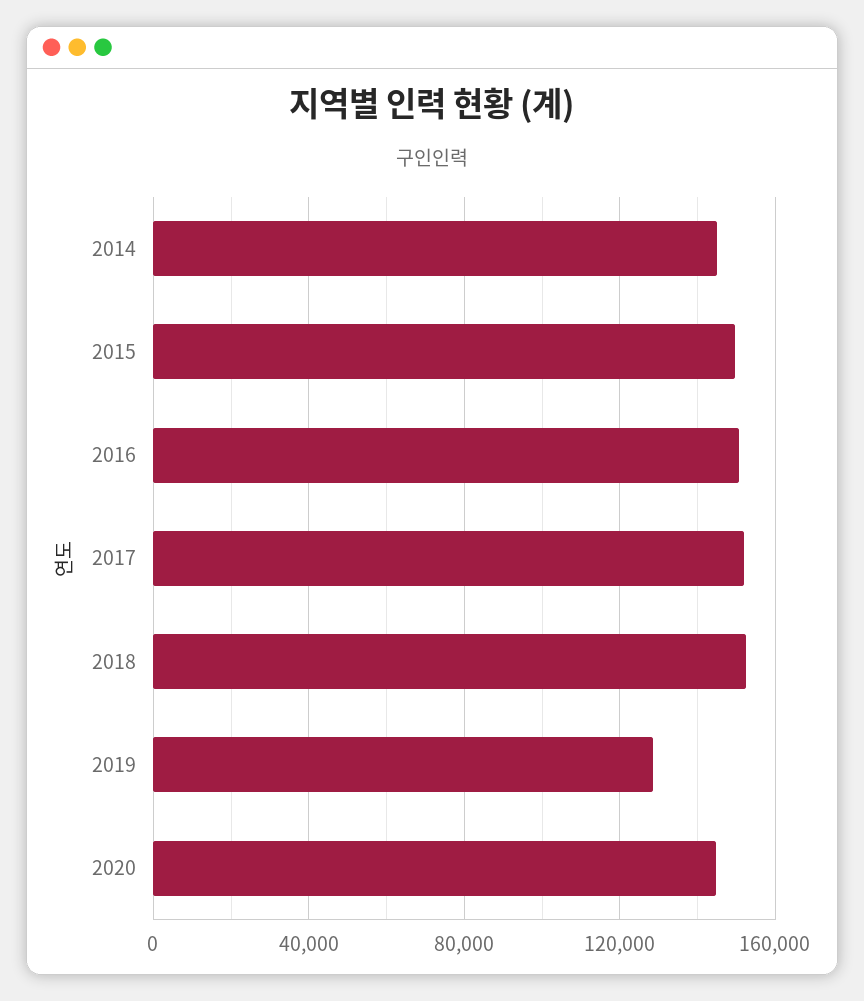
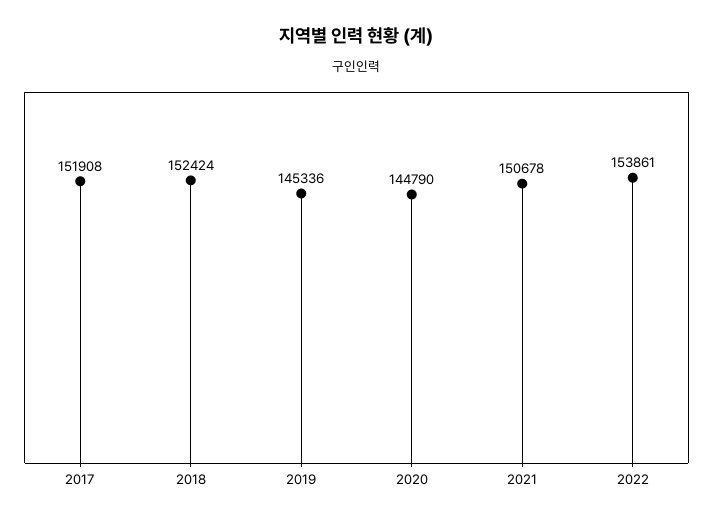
2014: 145000 -> none
2015: 150000 -> none
2016: 150000 -> none
2019: 130000 -> 145336
2021: none -> 150678
2022: none -> 153861

